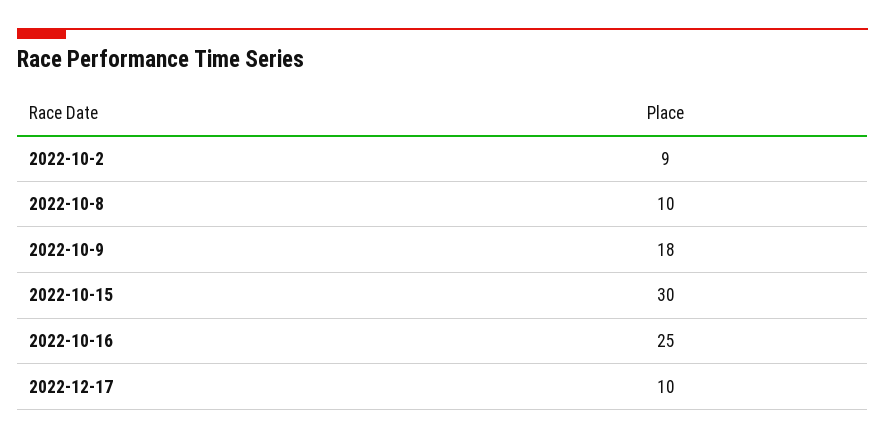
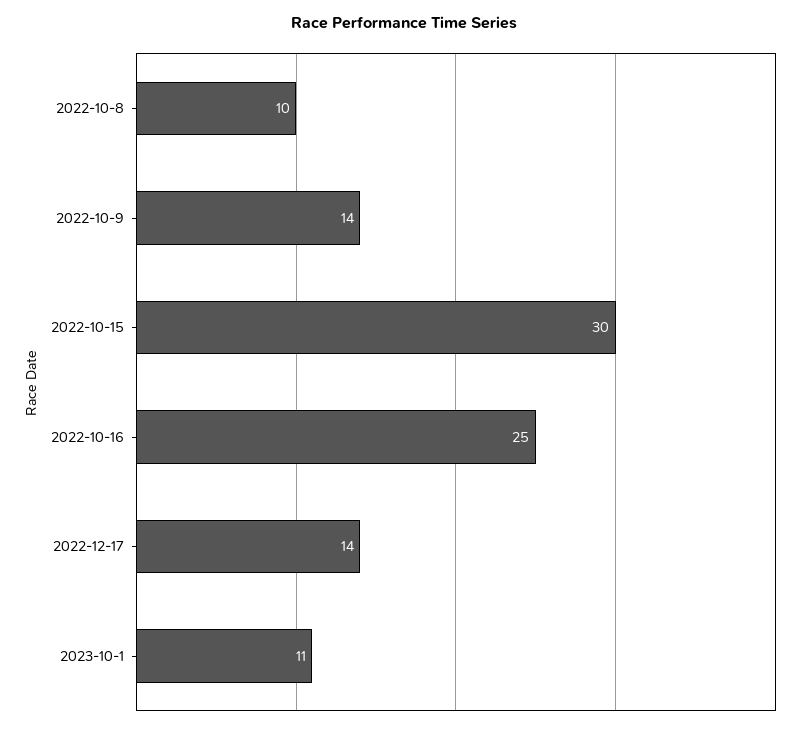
2022-10-2: 9 -> none
2022-10-9: 18 -> 14
2022-12-17: 10 -> 14
2023-10-1: none -> 11

